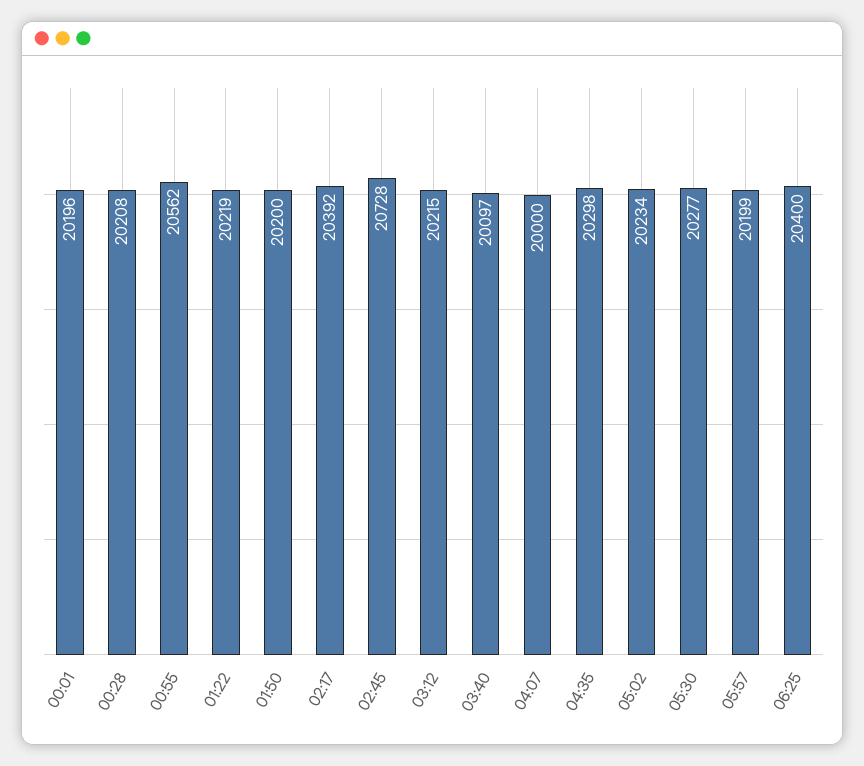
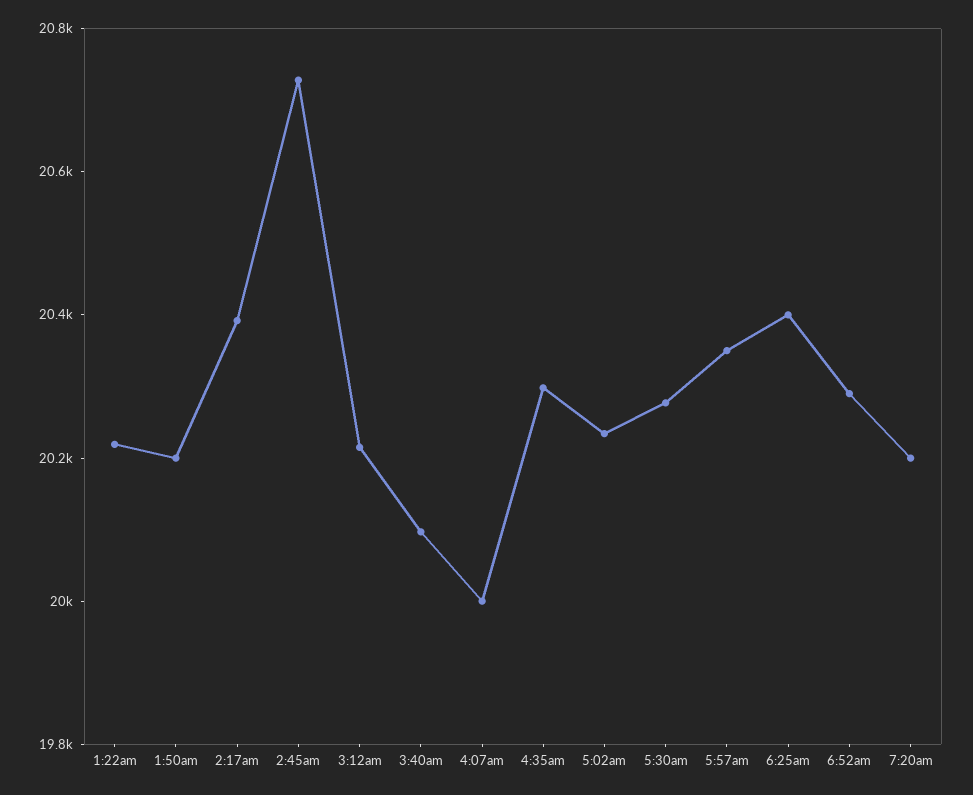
00:01: 20196 -> none
00:28: 20208 -> none
00:55: 20562 -> none
05:57: 20199 -> 20350
6:52am: none -> 20300
7:20am: none -> 20200

